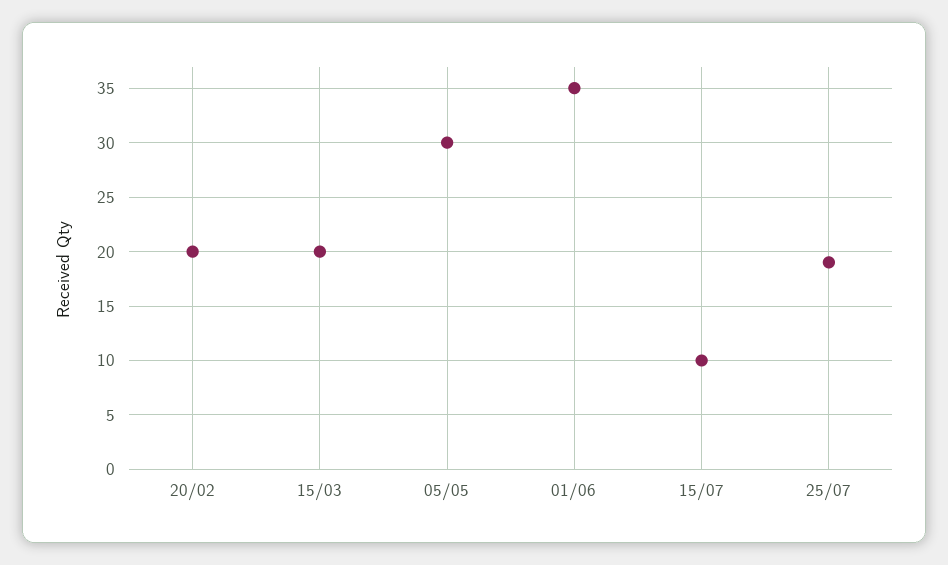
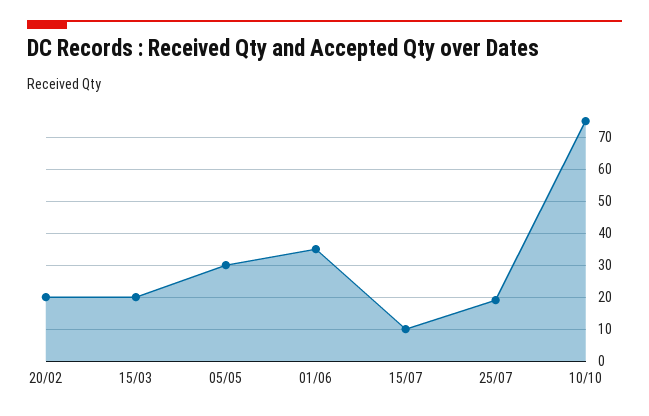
10/10: none -> 75

